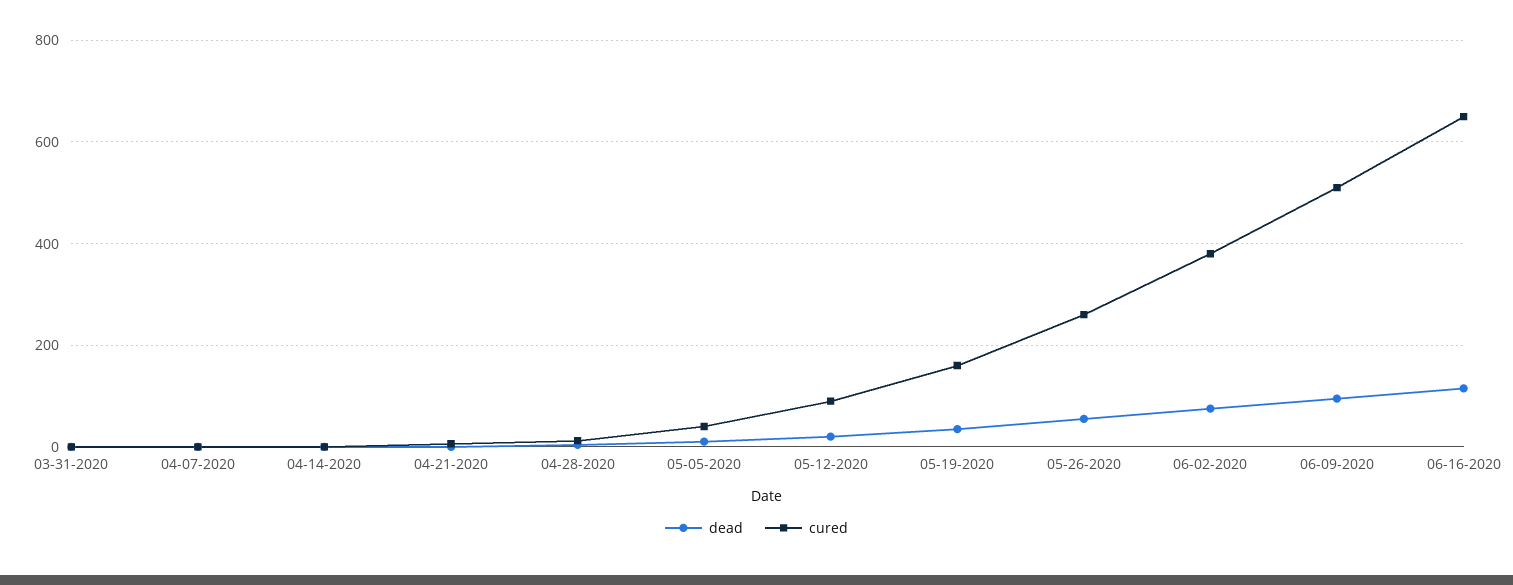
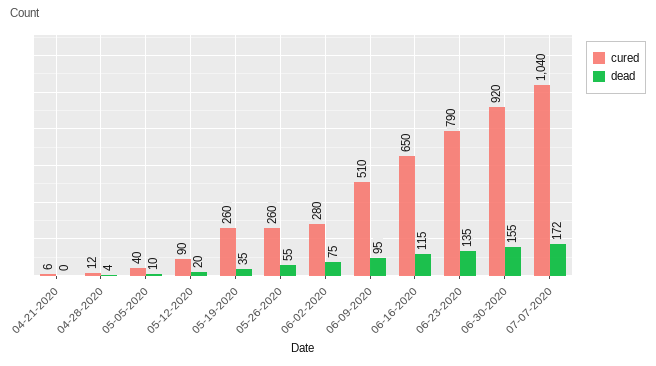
dead, 03-31-2020: 0 -> none
cured, 03-31-2020: 0 -> none
dead, 04-07-2020: 0 -> none
cured, 04-07-2020: 0 -> none
dead, 04-14-2020: 0 -> none
cured, 04-14-2020: 0 -> none
cured, 05-19-2020: 160 -> 260
cured, 06-02-2020: 380 -> 280
cured, 06-23-2020: none -> 790
dead, 06-23-2020: none -> 135
cured, 06-30-2020: none -> 920
dead, 06-30-2020: none -> 155
cured, 07-07-2020: none -> 1040
dead, 07-07-2020: none -> 172

